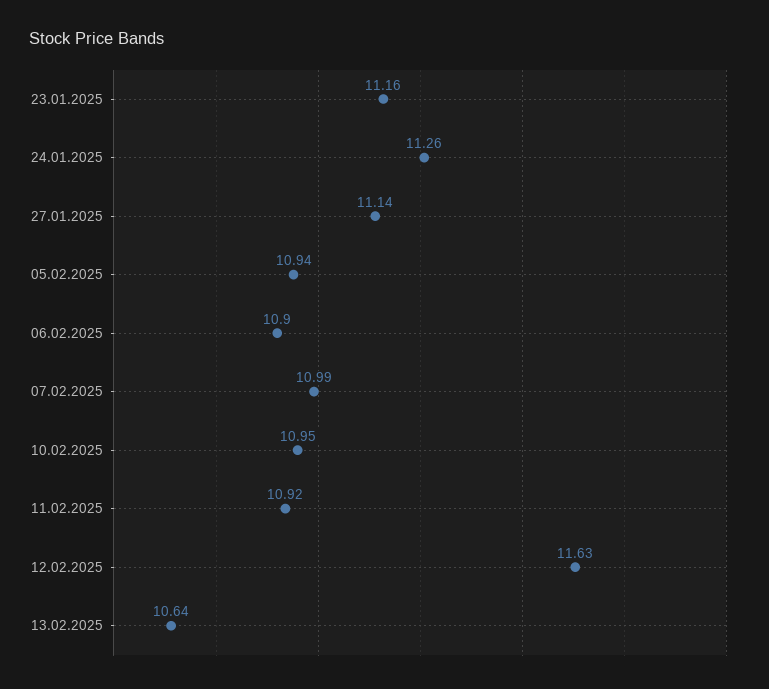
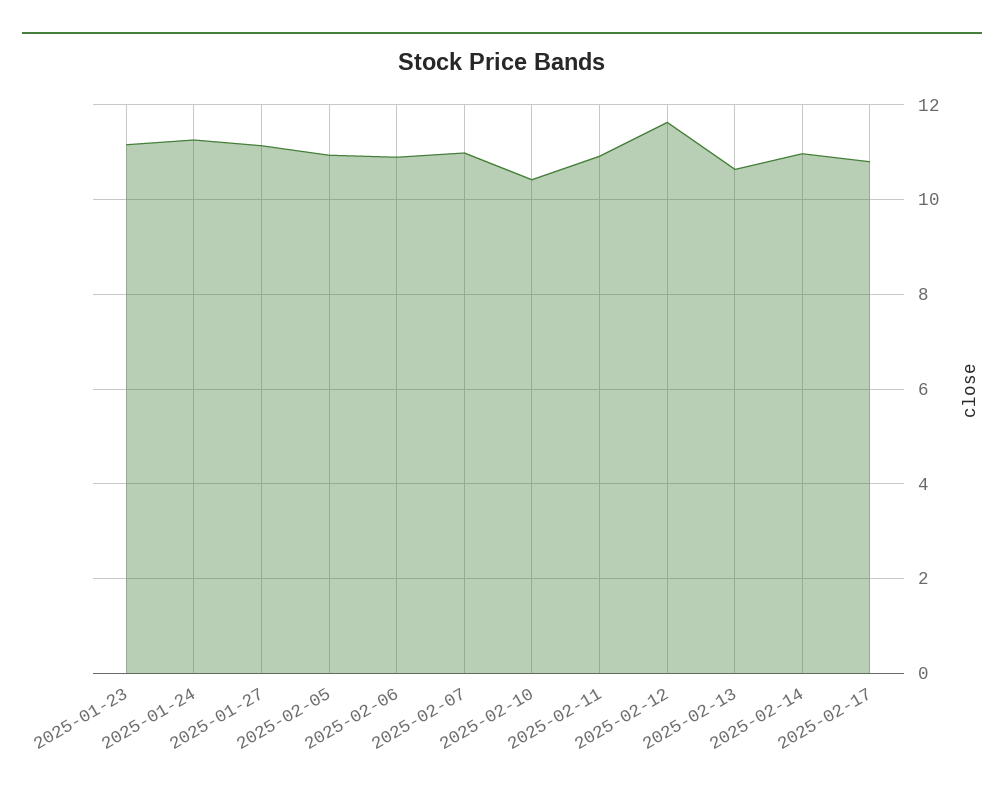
10.02.2025: 10.95 -> 10.4
2025-02-14: none -> 11
2025-02-17: none -> 10.8

